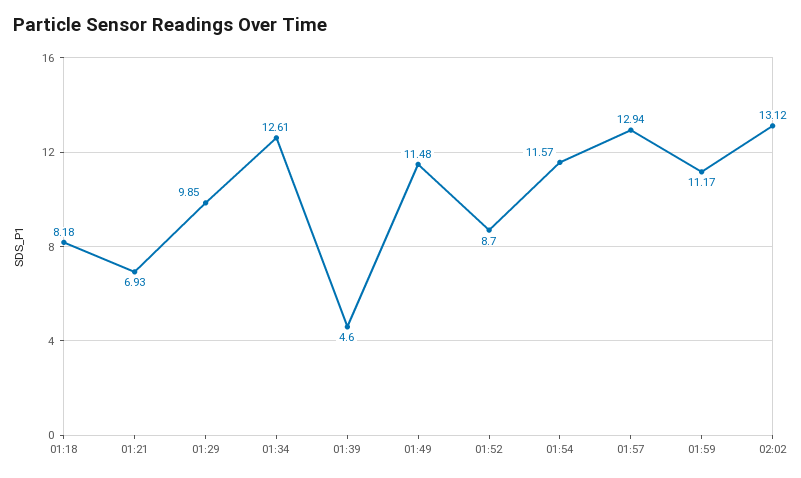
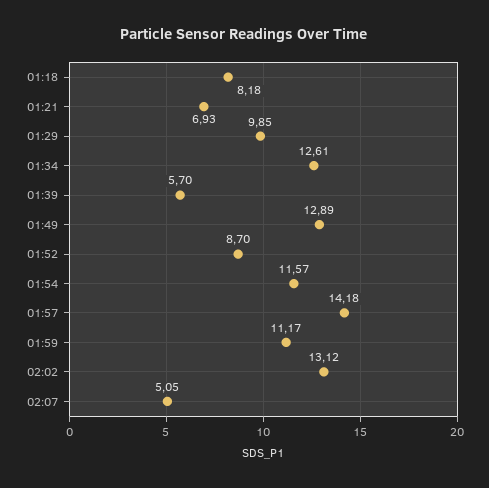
01:39: 4.6 -> 5.7
01:49: 11.48 -> 12.89
01:57: 12.94 -> 14.18
02:07: none -> 5.05

